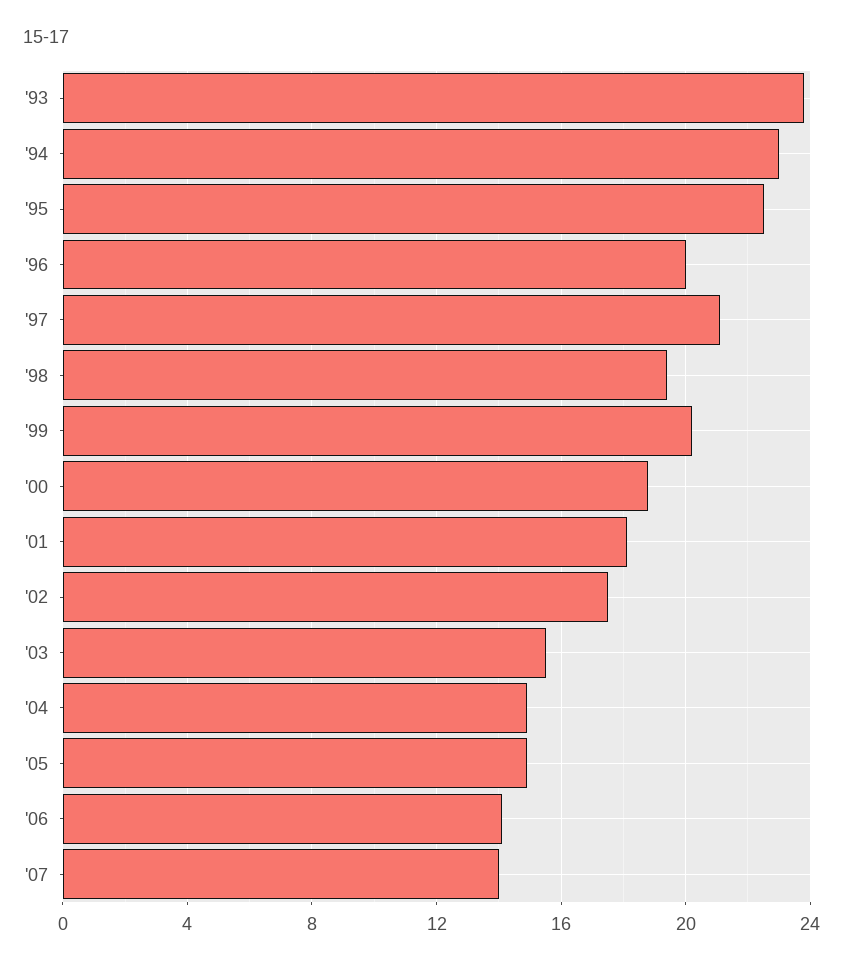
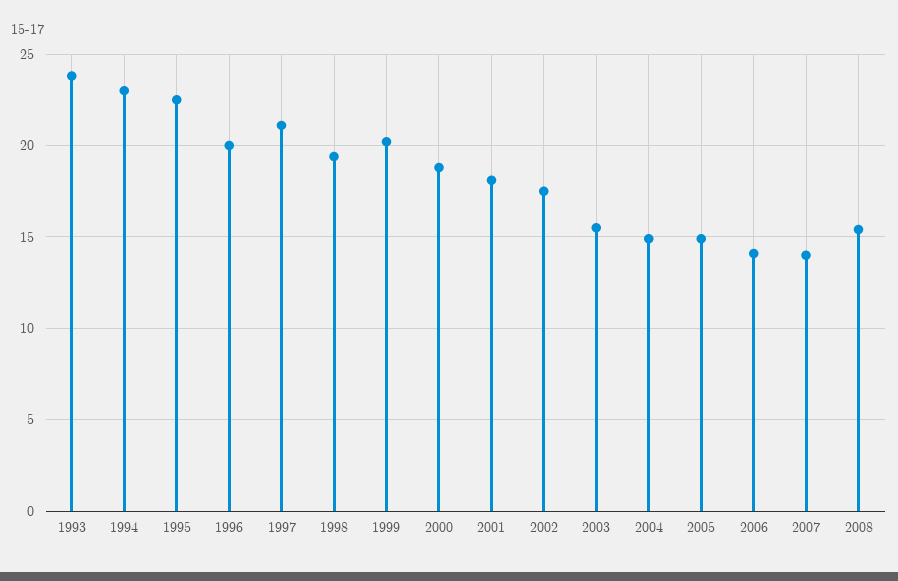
2008: none -> 15.5

